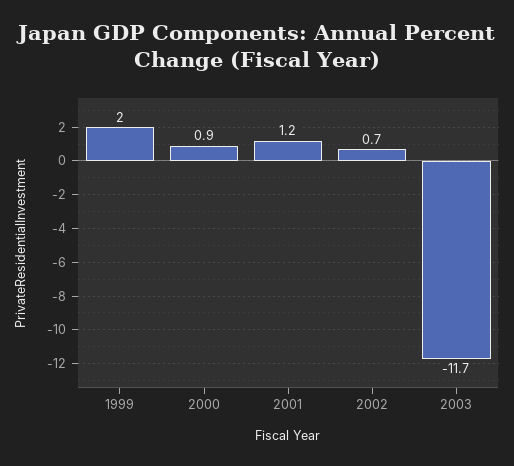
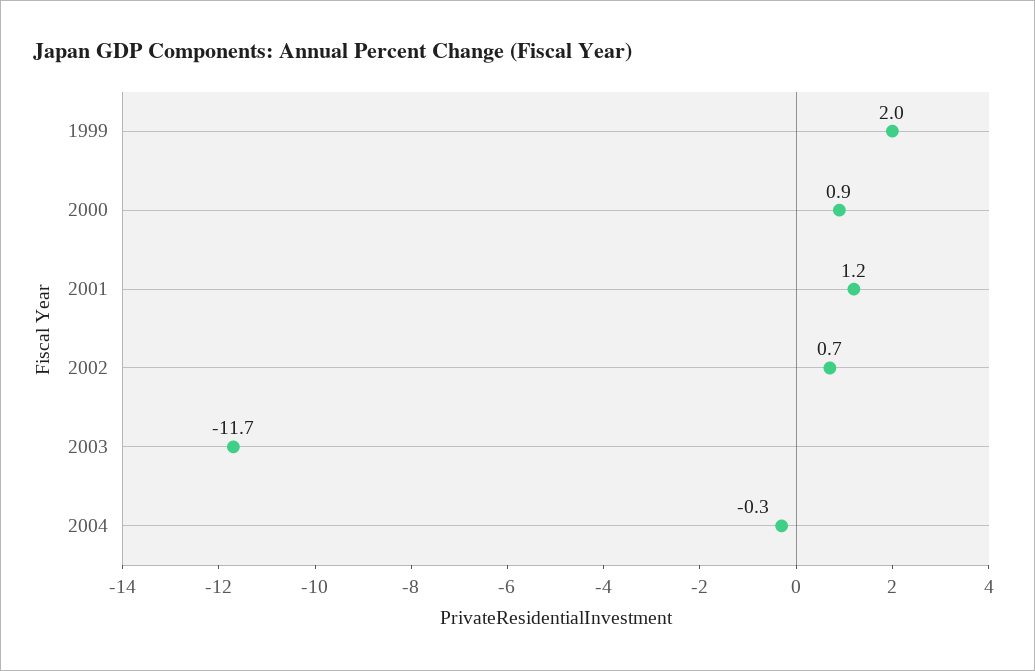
2004: none -> -0.3

